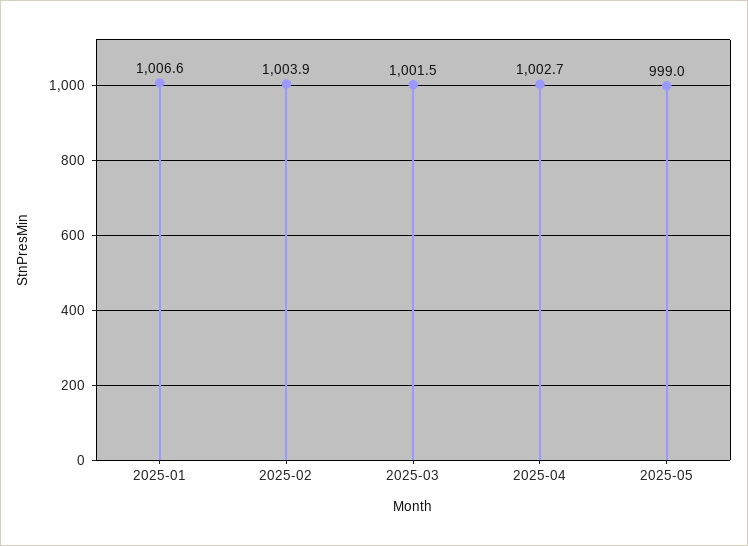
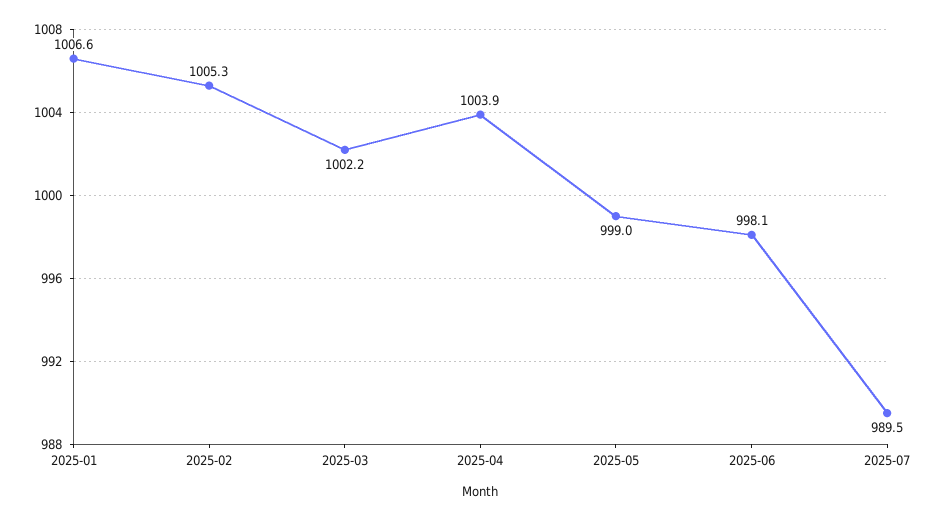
2025-02: 1003.9 -> 1005.3
2025-03: 1001.5 -> 1002.2
2025-04: 1002.7 -> 1003.9
2025-06: none -> 998.1
2025-07: none -> 989.5

